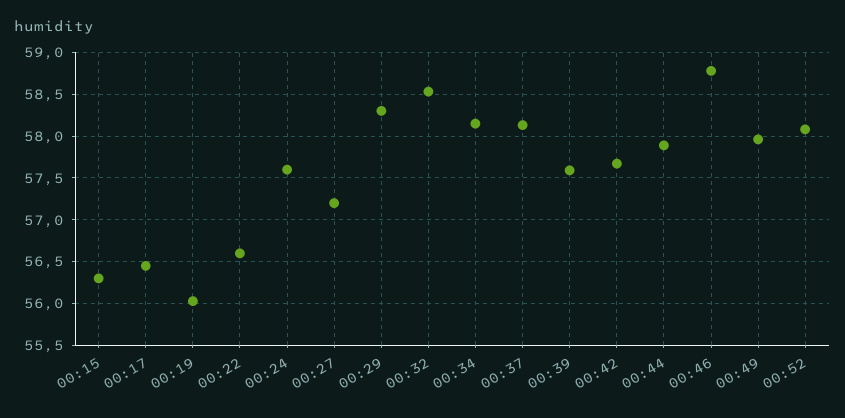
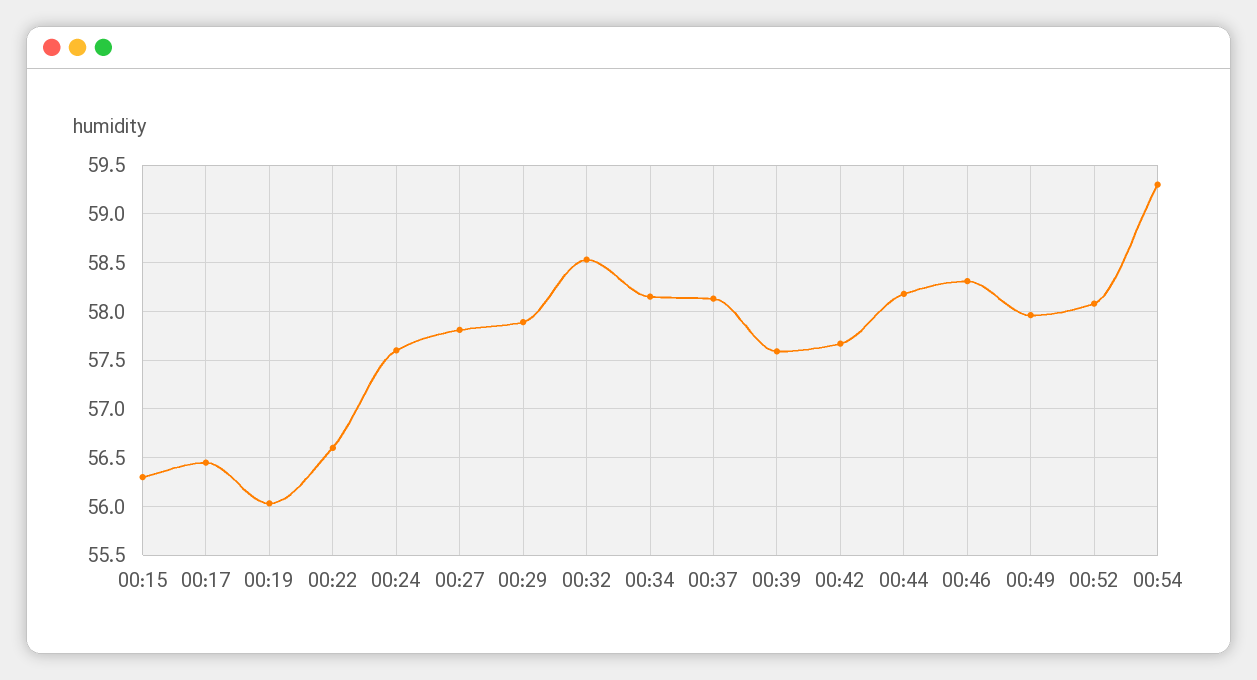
00:27: 57.2 -> 57.8
00:29: 58.3 -> 57.9
00:44: 57.9 -> 58.2
00:46: 58.8 -> 58.3
00:54: none -> 59.3

